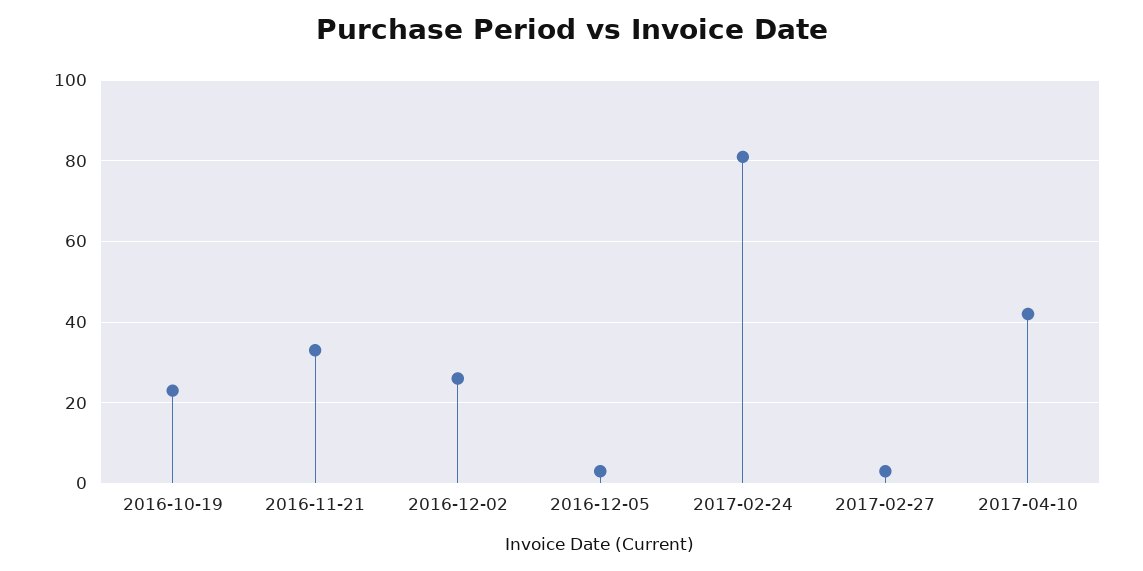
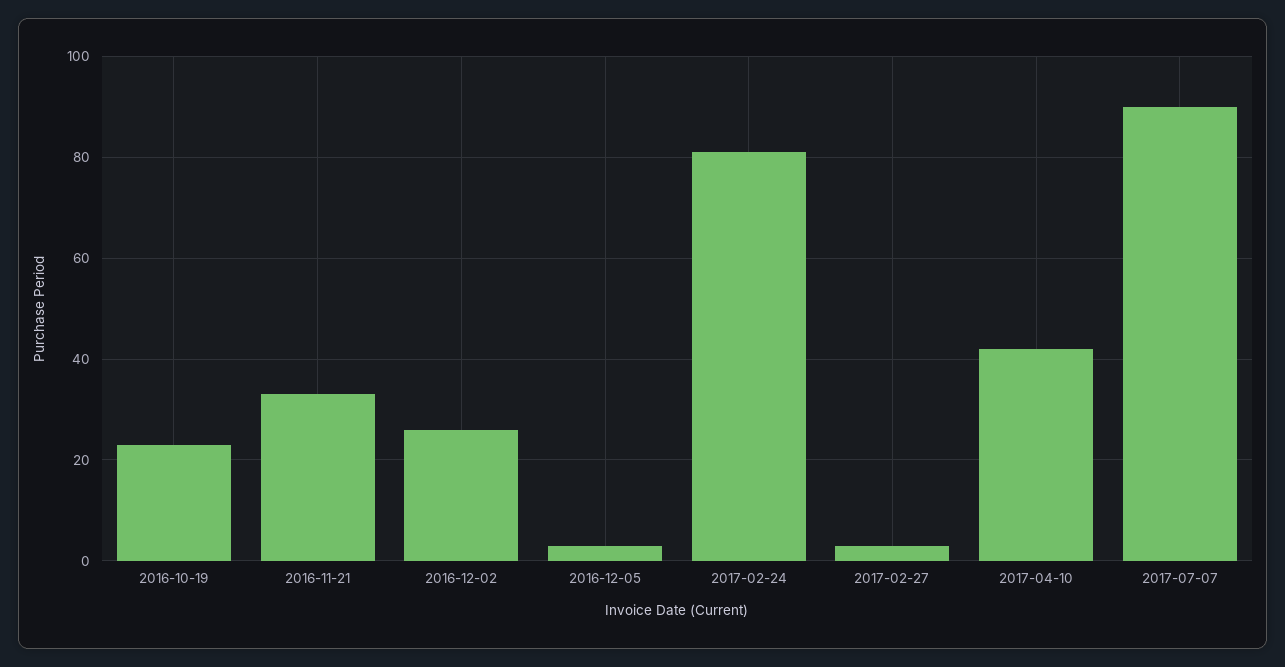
2017-07-07: none -> 90

